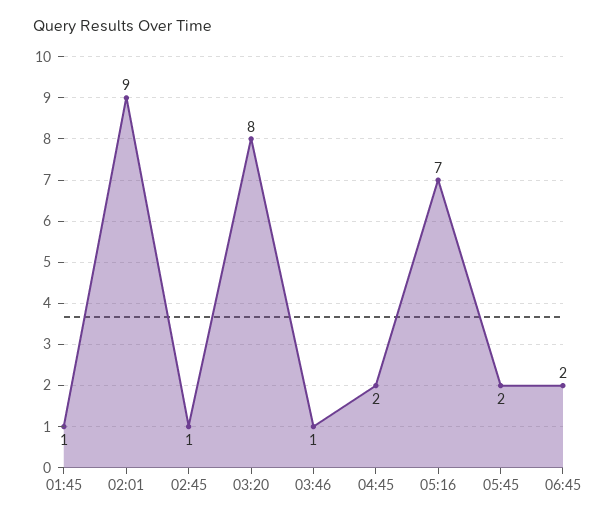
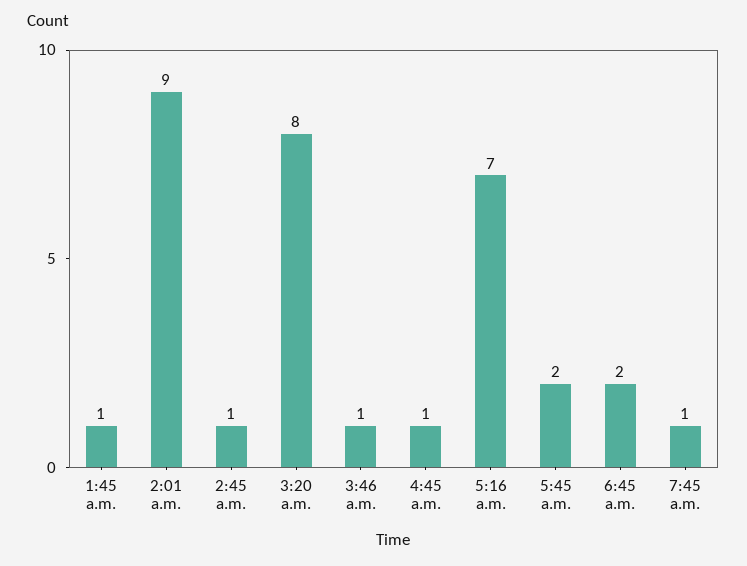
04:45: 2 -> 1
7:45 a.m.: none -> 1

